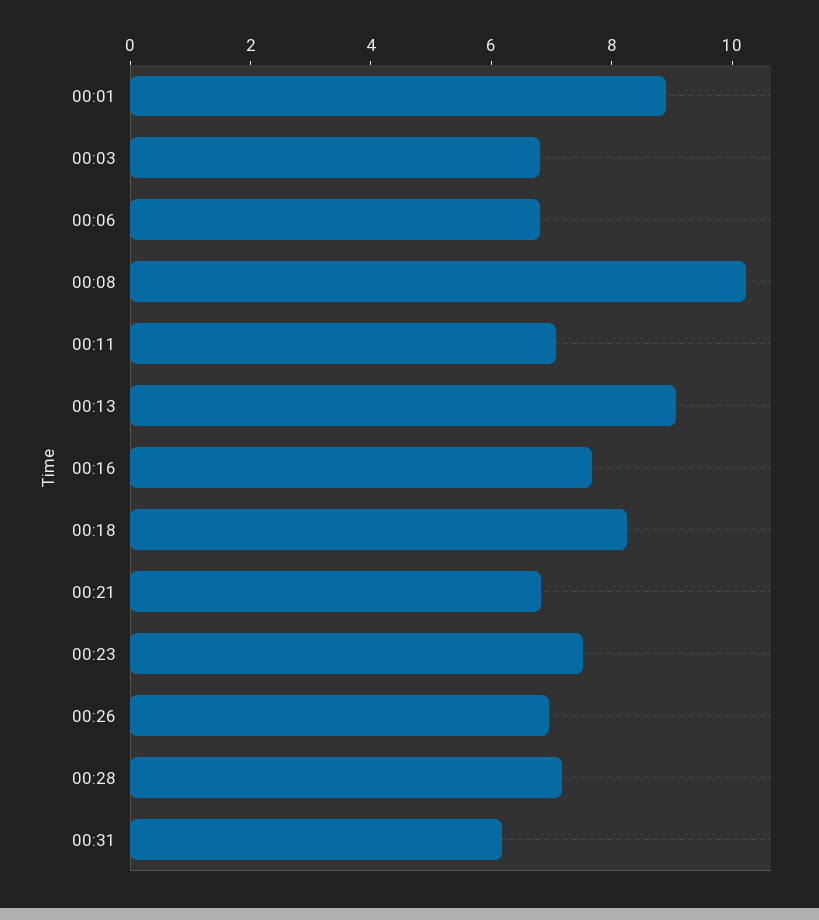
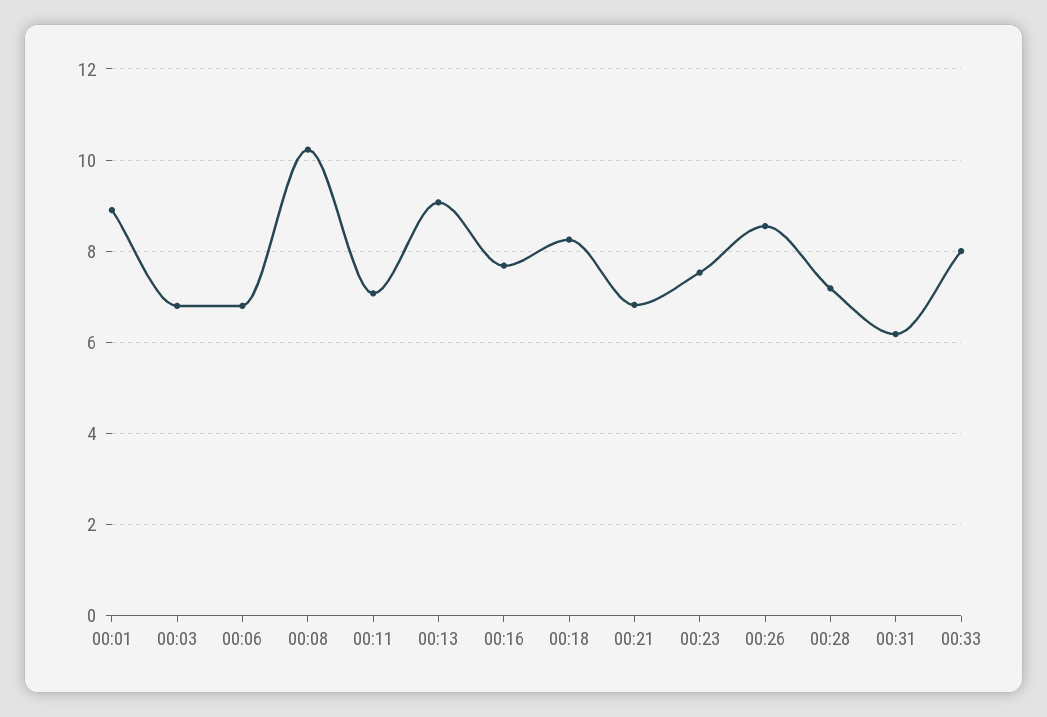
00:26: 7 -> 8.6
00:33: none -> 8

